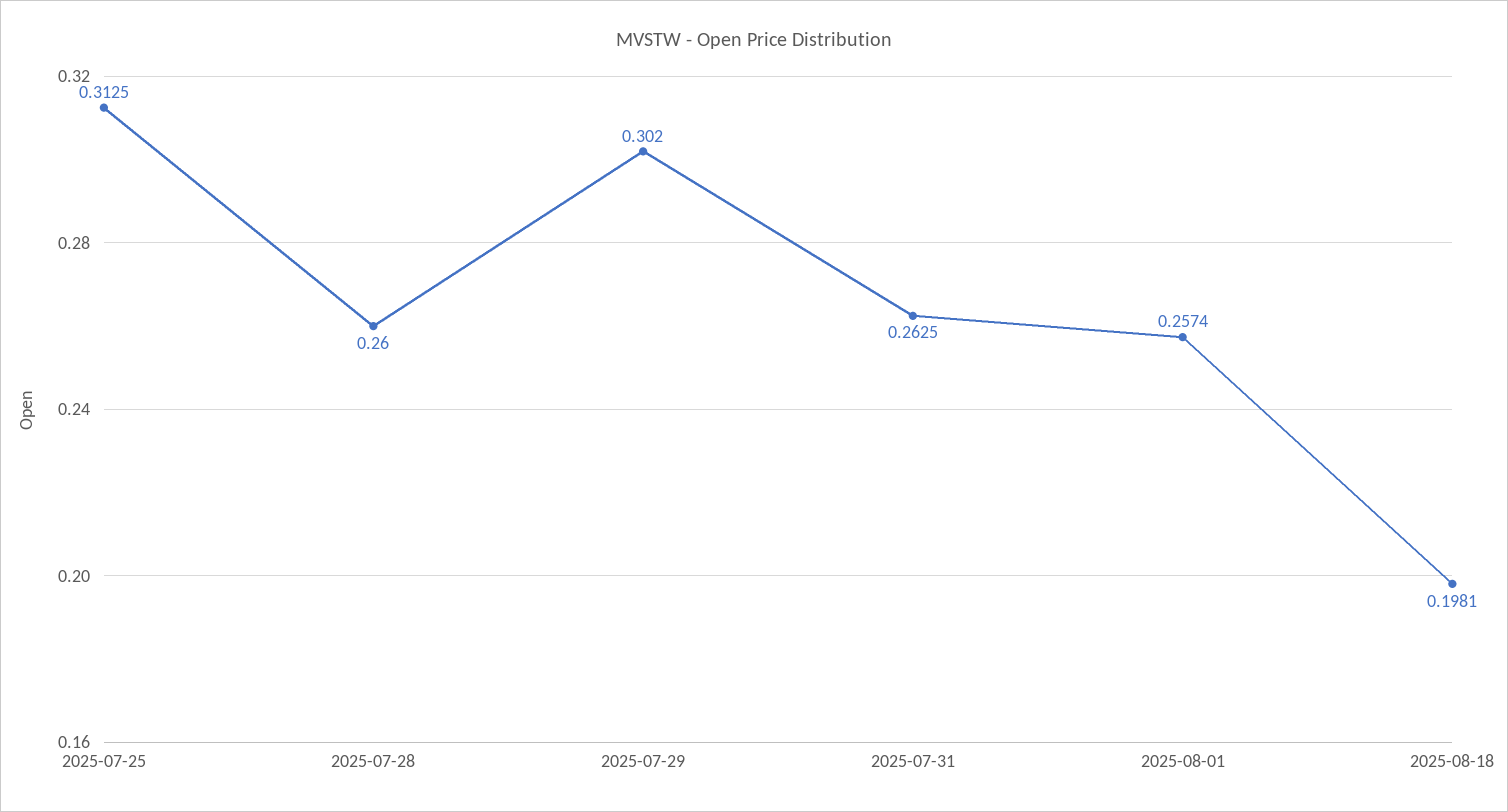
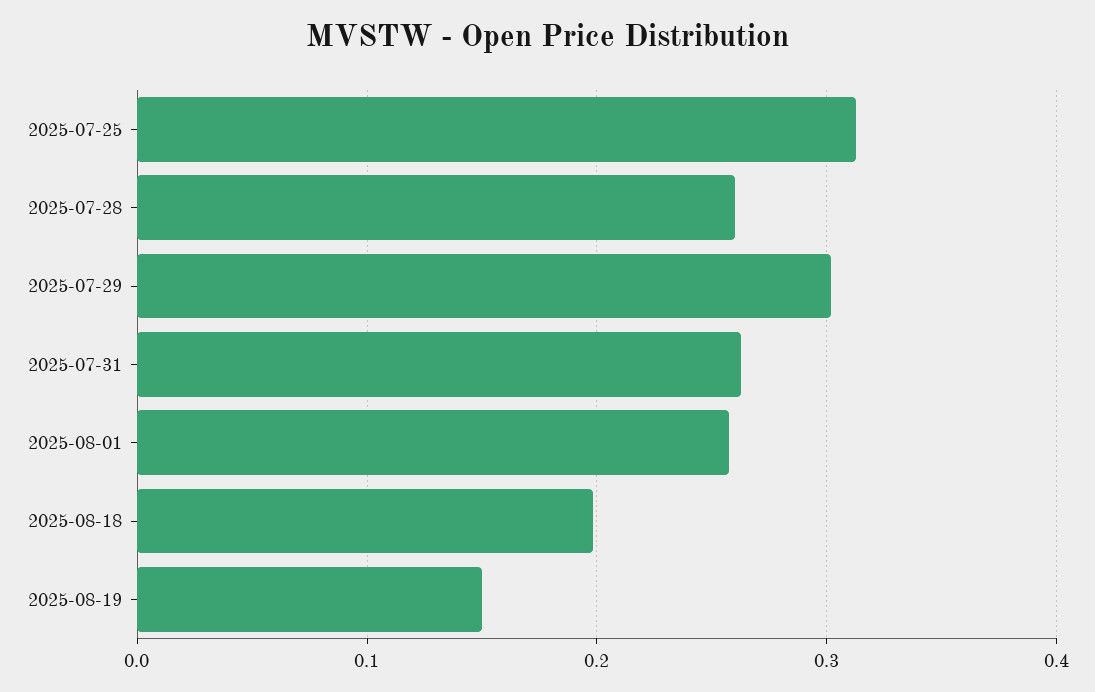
2025-08-19: none -> 0.15

